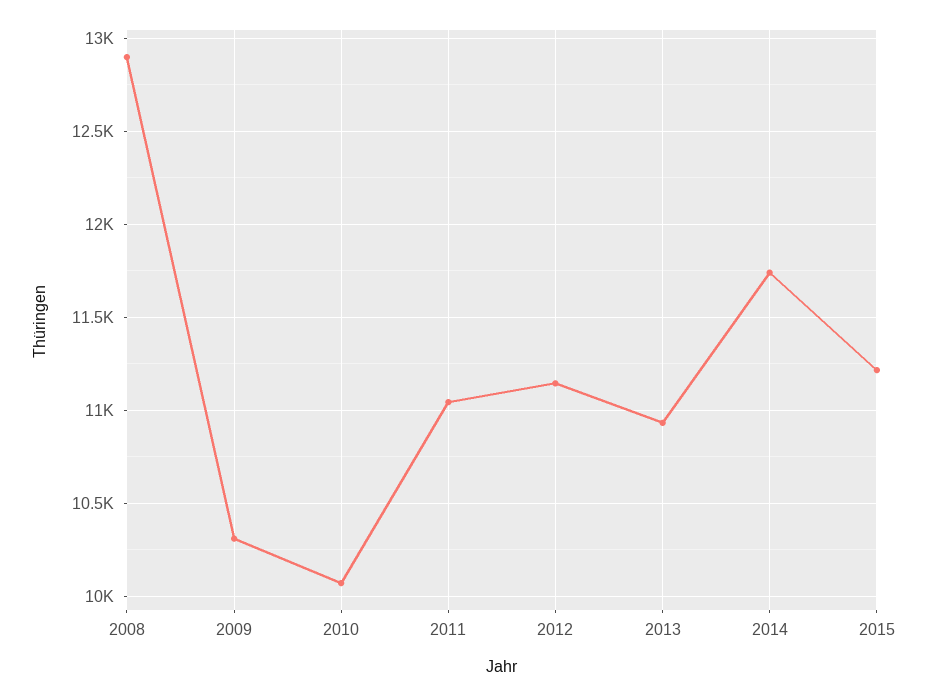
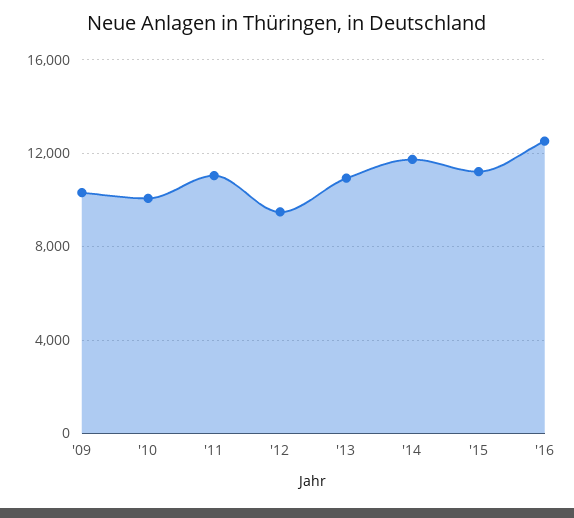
2008: 12900 -> none
2012: 11150 -> 9500
'16: none -> 12500

